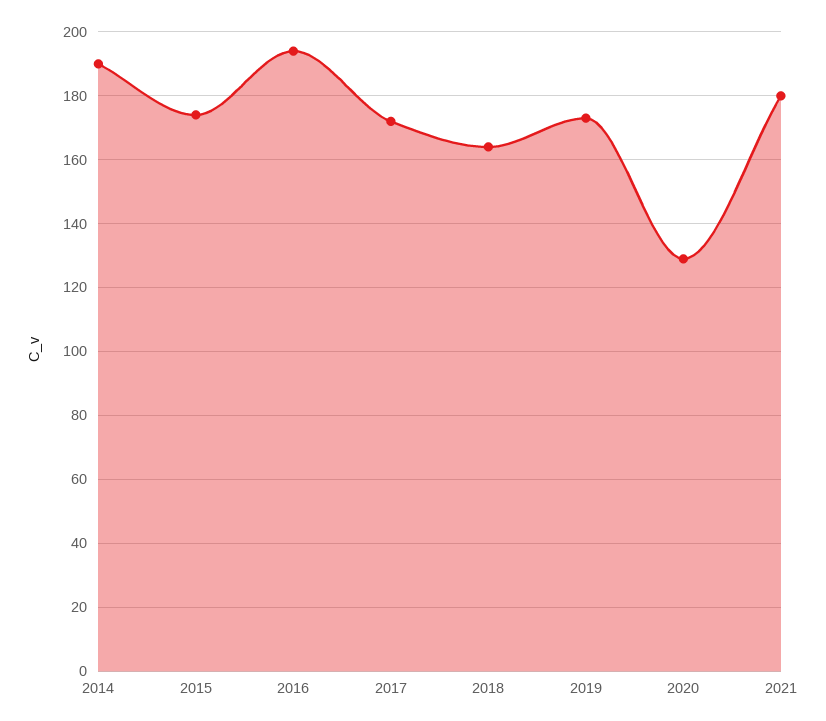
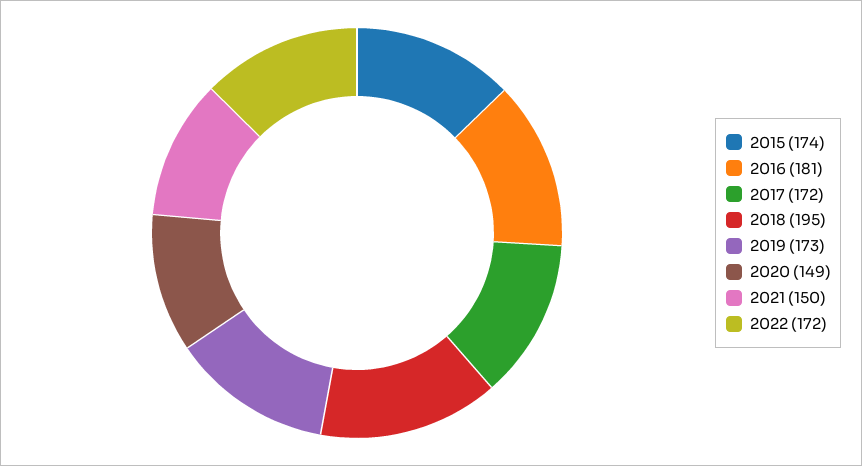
2014: 190 -> none
2016: 195 -> 181
2018: 165 -> 195
2020: 130 -> 149
2021: 180 -> 150
2022: none -> 172

